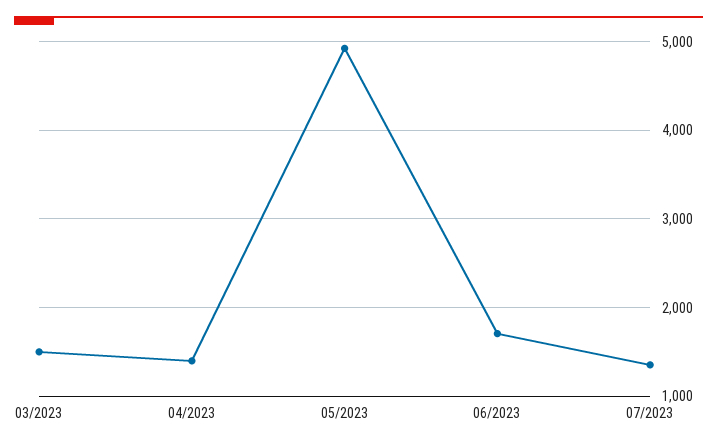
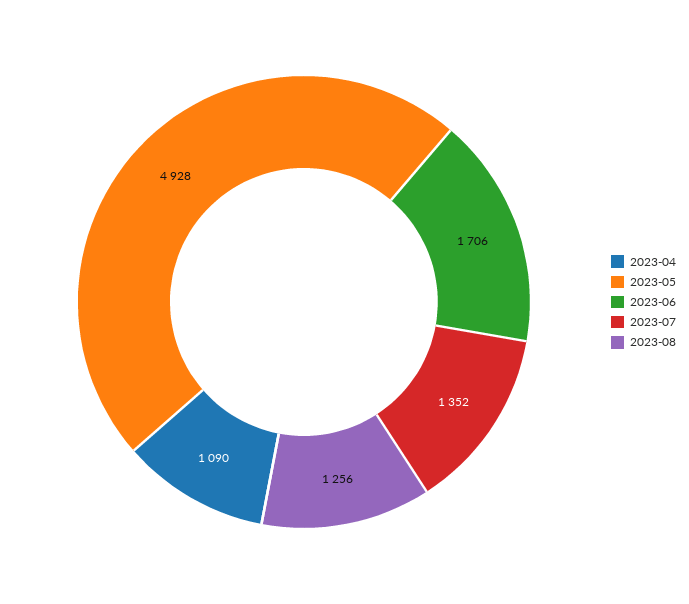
03/2023: 1500 -> none
04/2023: 1400 -> 1090
2023-08: none -> 1256

